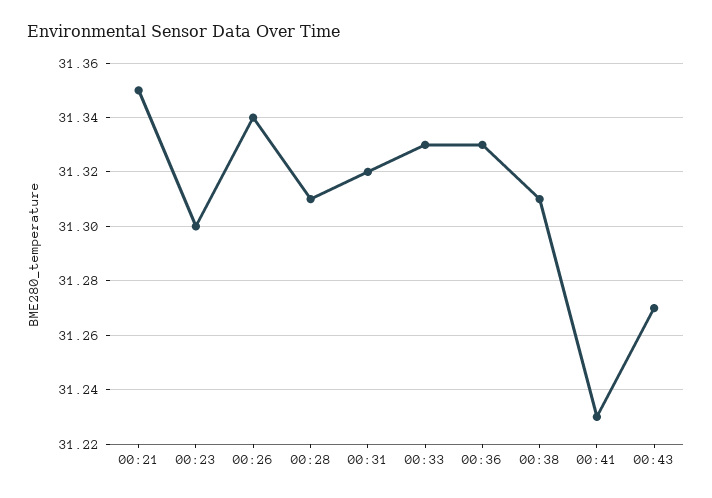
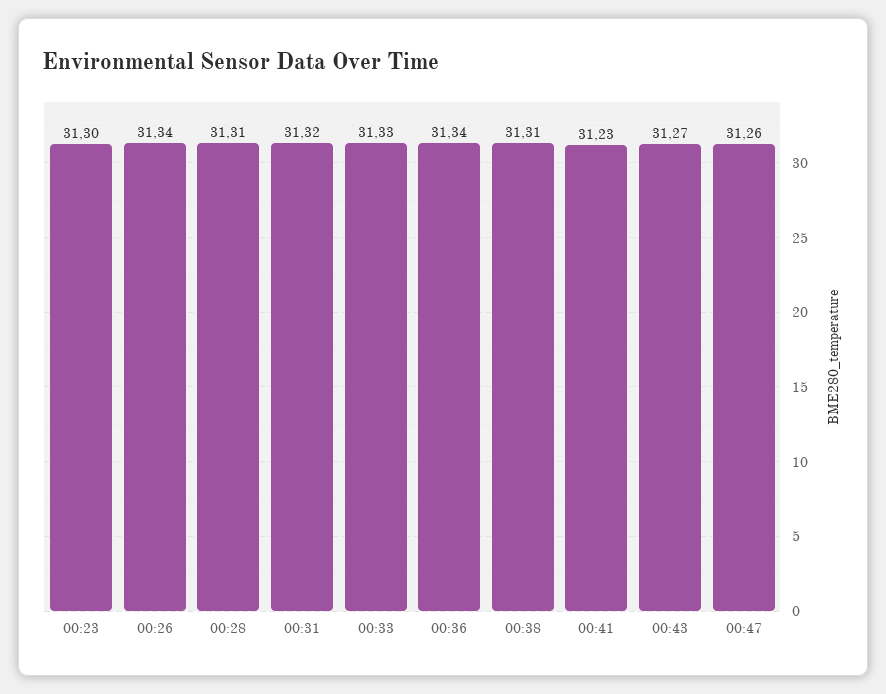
00:21: 31.35 -> none
00:36: 31.33 -> 31.34
00:47: none -> 31.26

